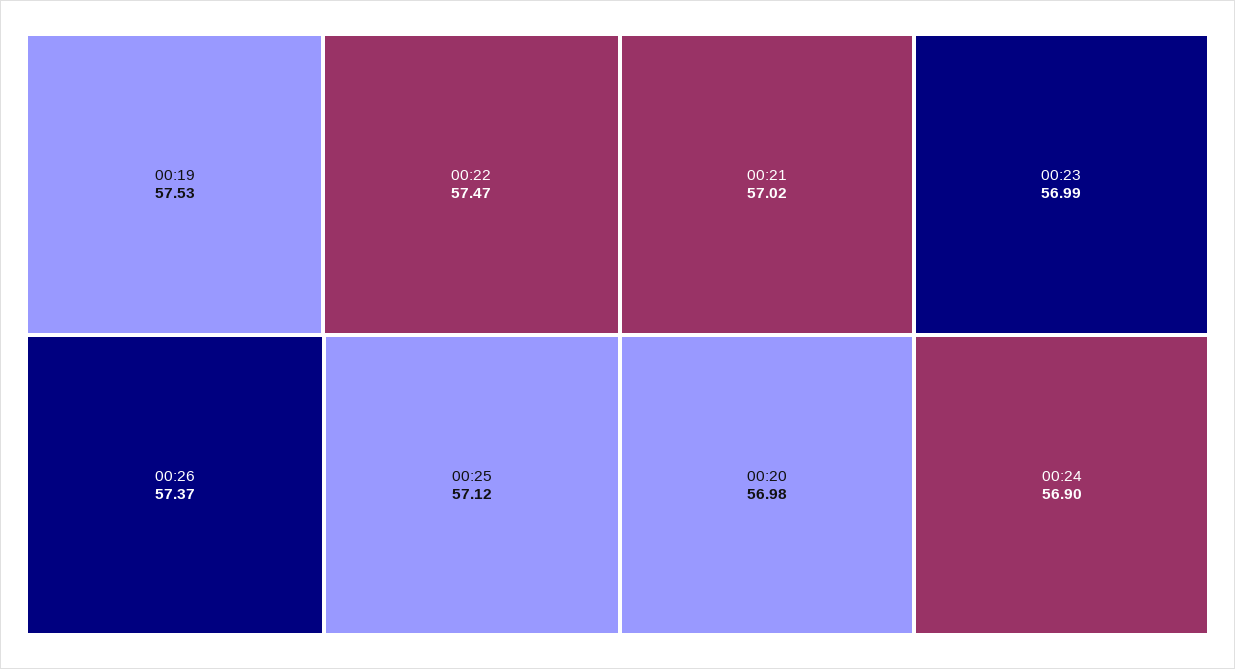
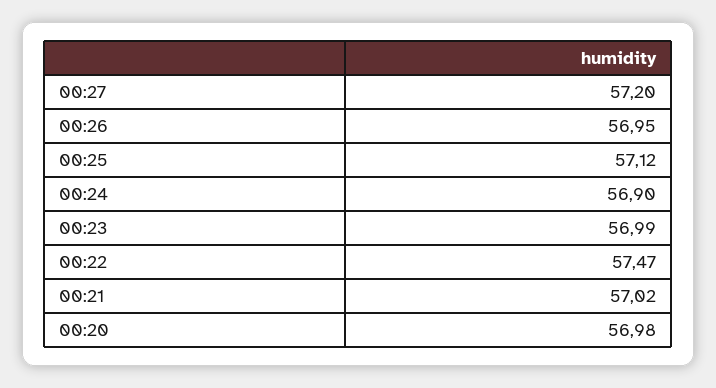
00:19: 57.53 -> none
00:26: 57.37 -> 56.95
00:27: none -> 57.2

